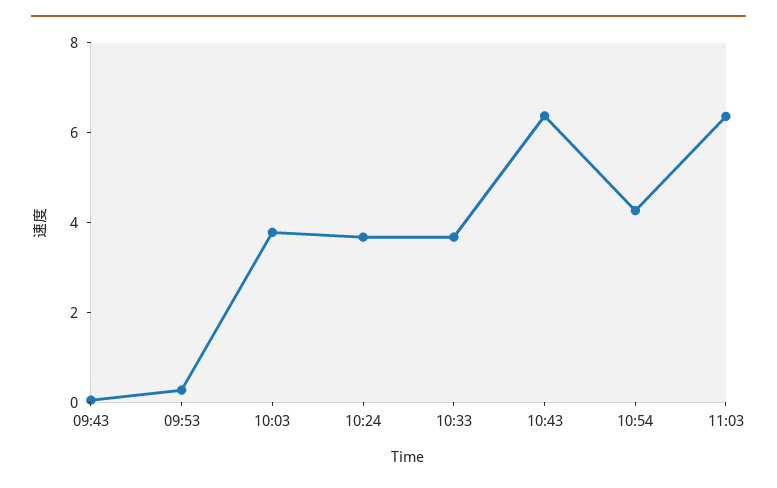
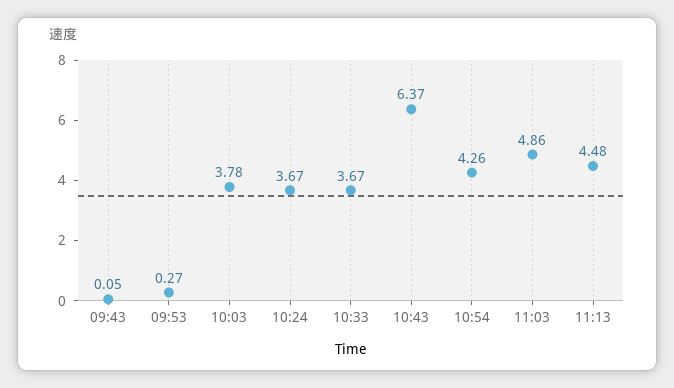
11:03: 6.5 -> 4.86
11:13: none -> 4.48

